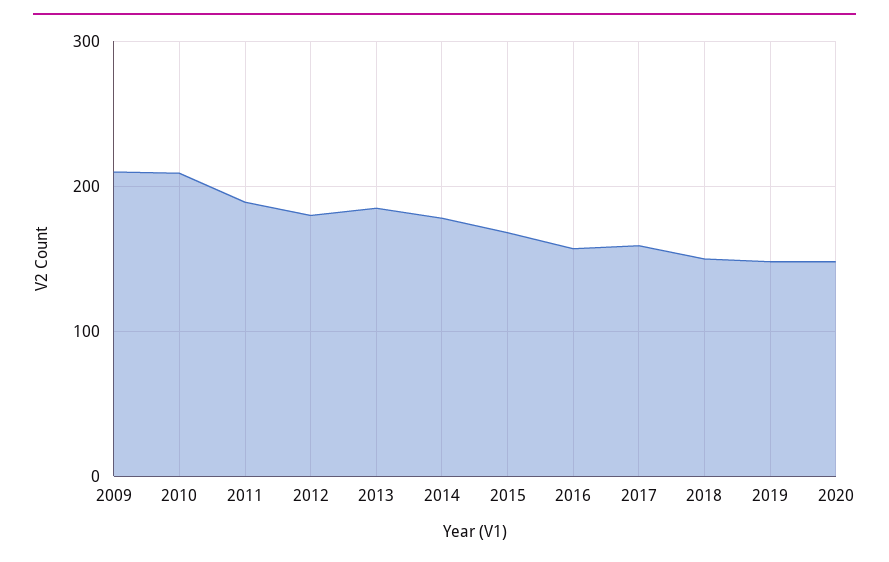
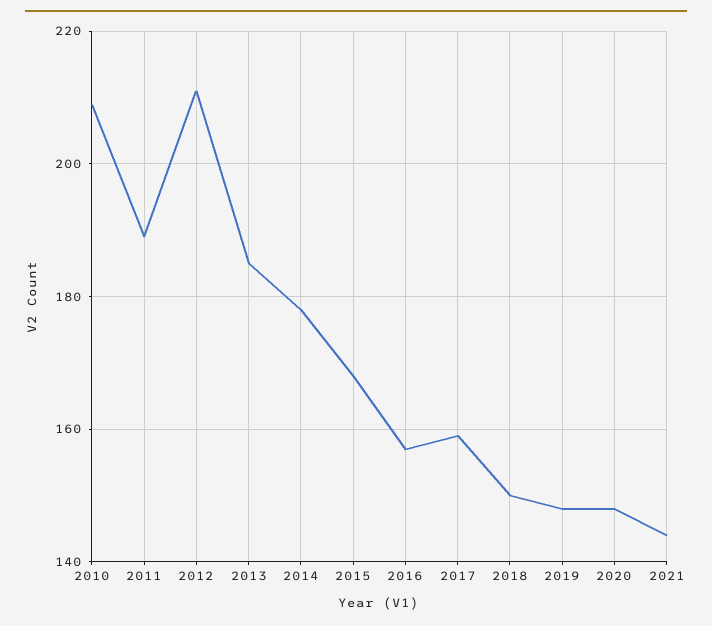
2009: 210 -> none
2012: 180 -> 210
2021: none -> 145

